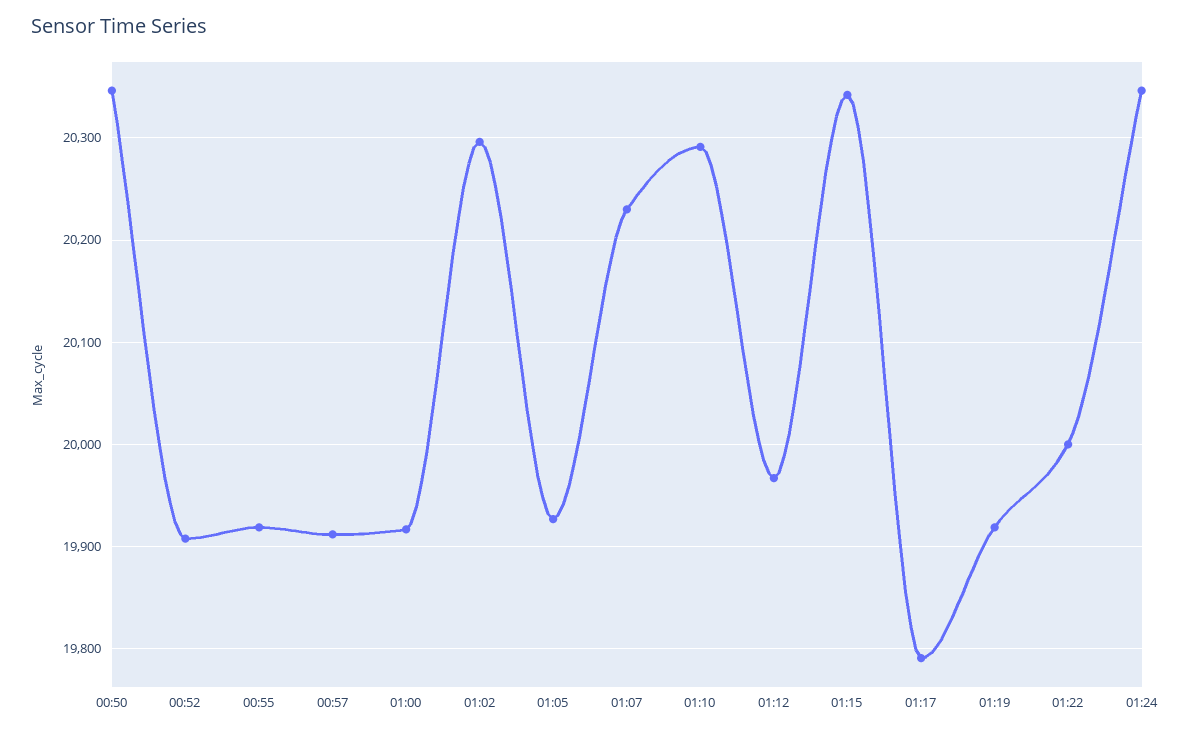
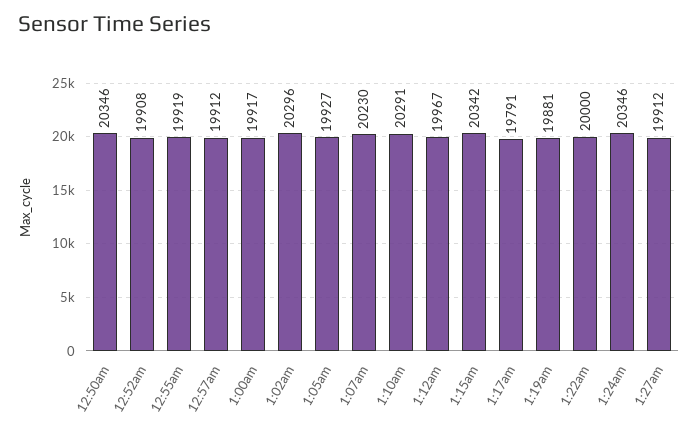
01:19: 19920 -> 19881
1:27am: none -> 19912

